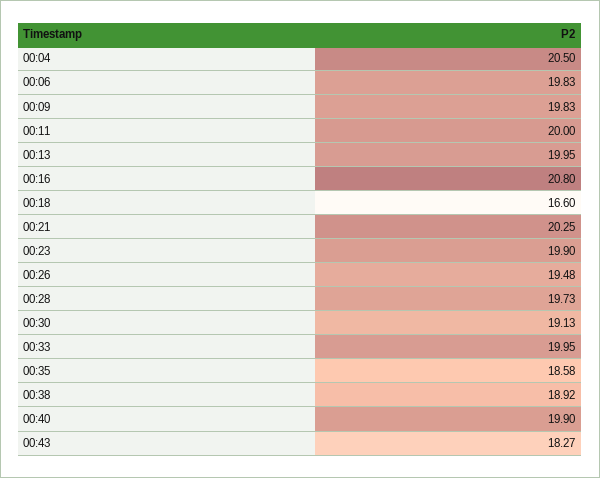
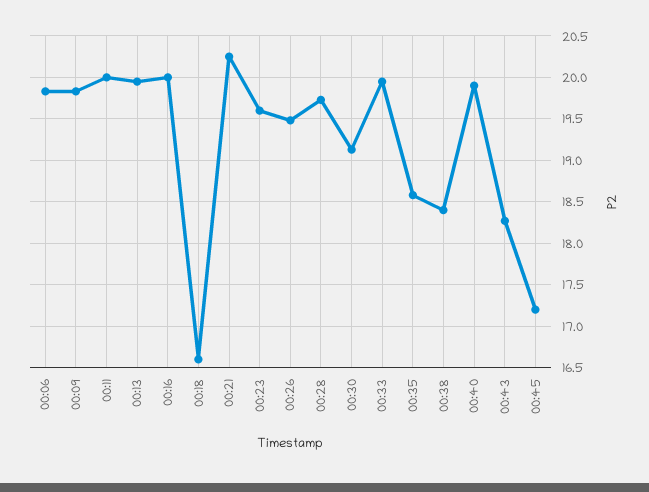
00:04: 20.5 -> none
00:16: 20.8 -> 20
00:23: 19.9 -> 19.6
00:38: 18.92 -> 18.4
00:45: none -> 17.2

